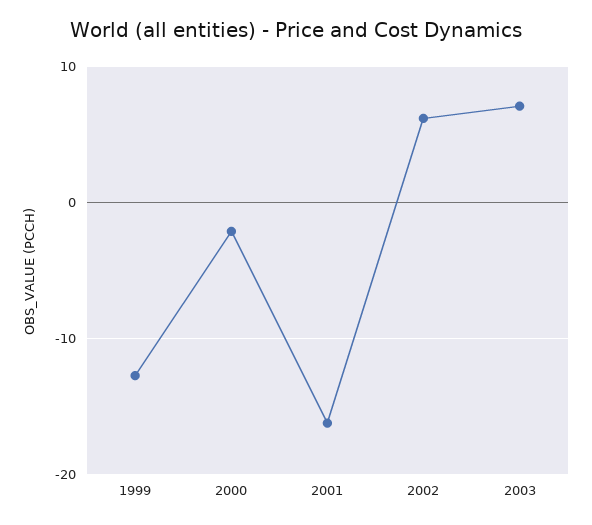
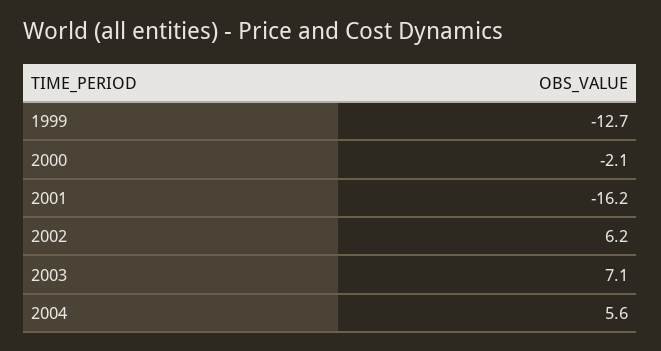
2004: none -> 5.6

